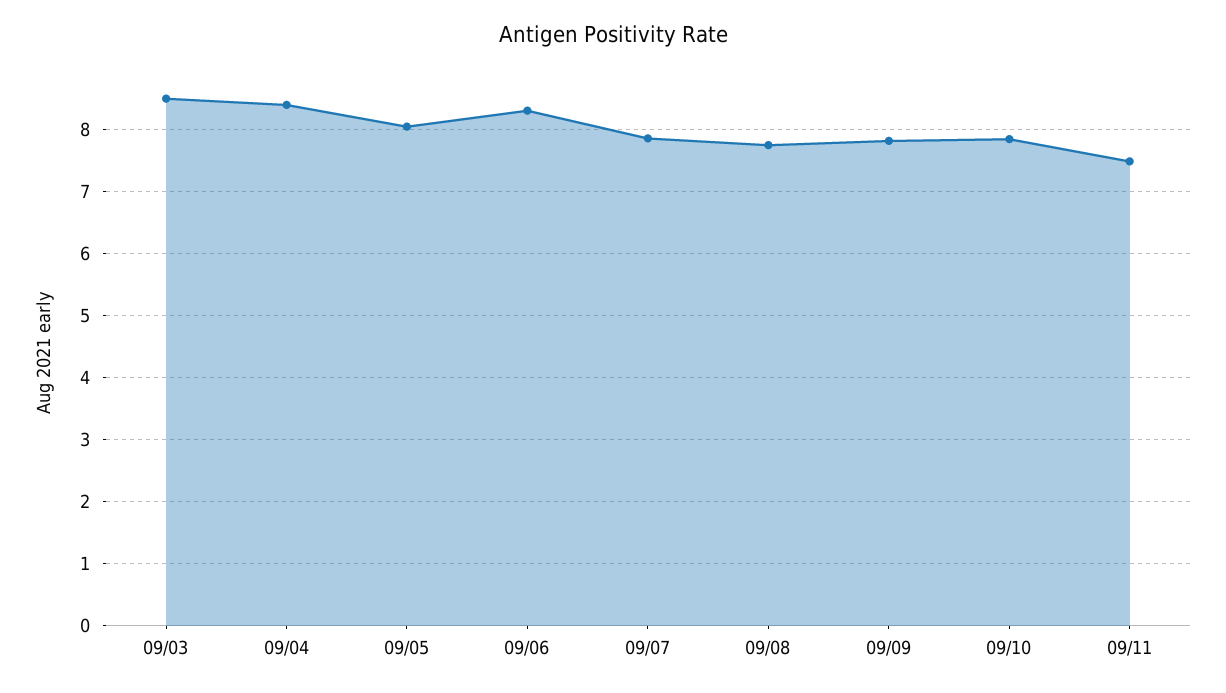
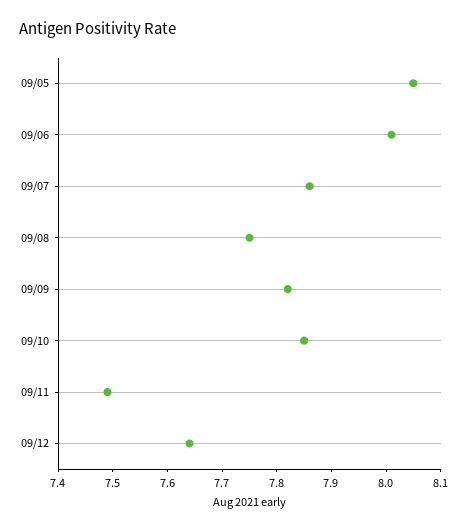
09/03: 8.5 -> none
09/04: 8.4 -> none
09/06: 8.3 -> 8
09/12: none -> 7.65

